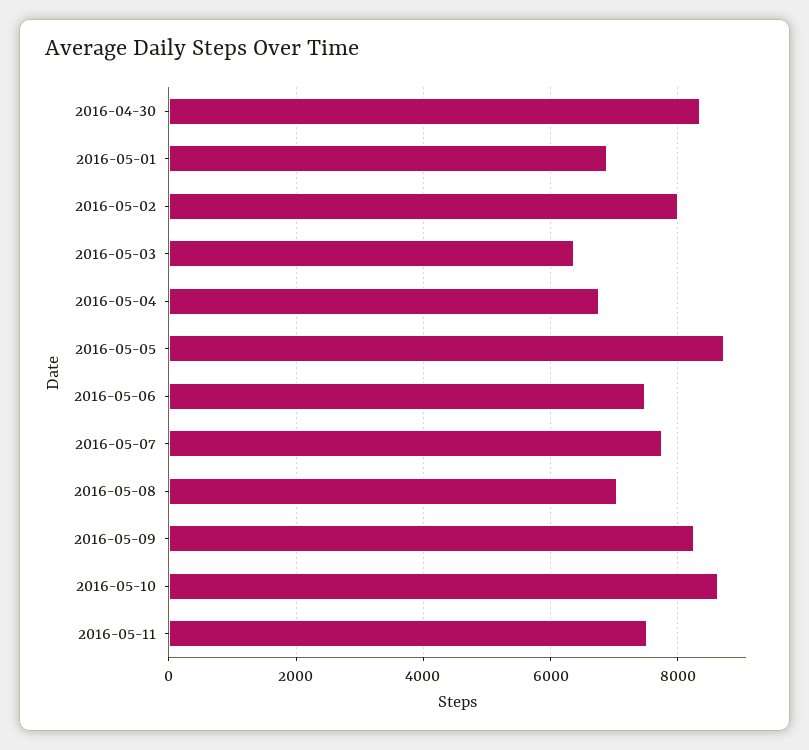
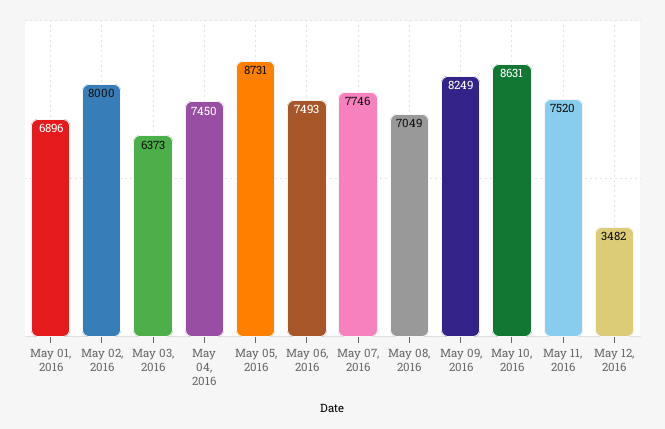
2016-04-30: 8400 -> none
2016-05-04: 6800 -> 7450
May 12, 2016: none -> 3482

